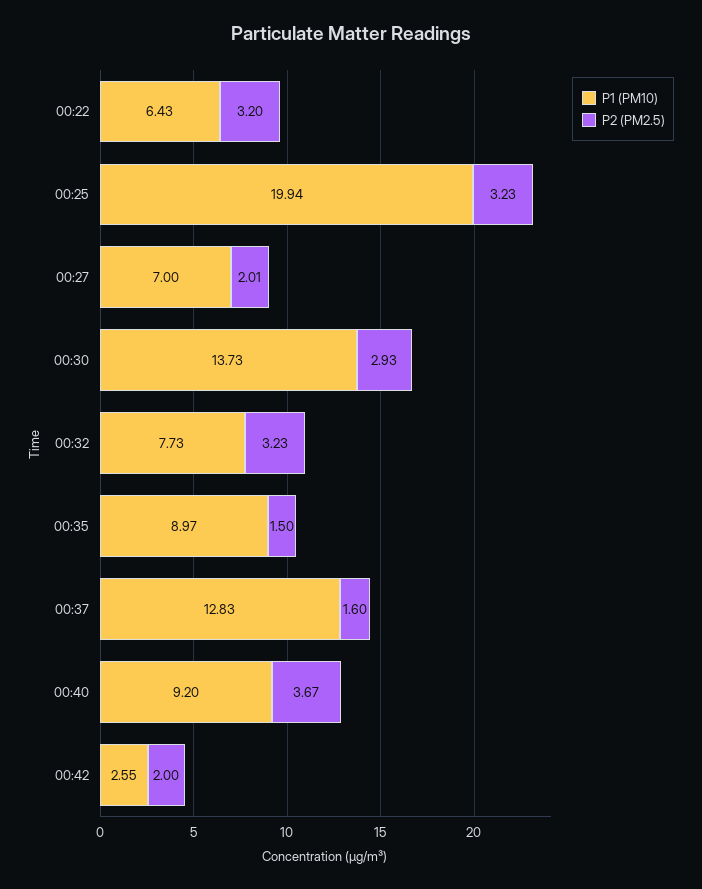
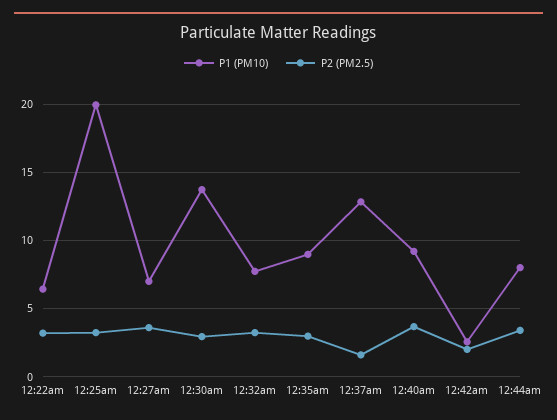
P2 (PM2.5), 00:27: 2.01 -> 3.5
P2 (PM2.5), 00:35: 1.5 -> 3
P1 (PM10), 12:44am: none -> 8
P2 (PM2.5), 12:44am: none -> 3.5

